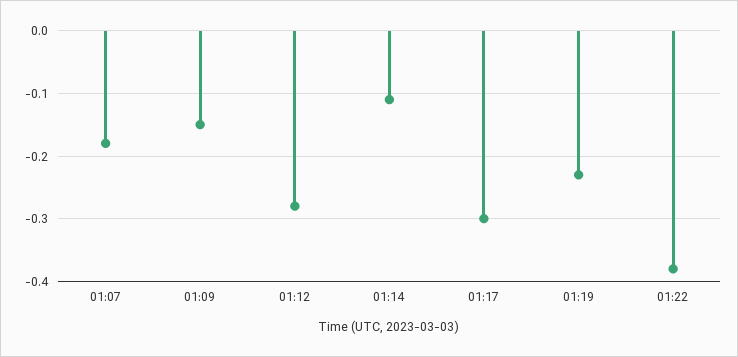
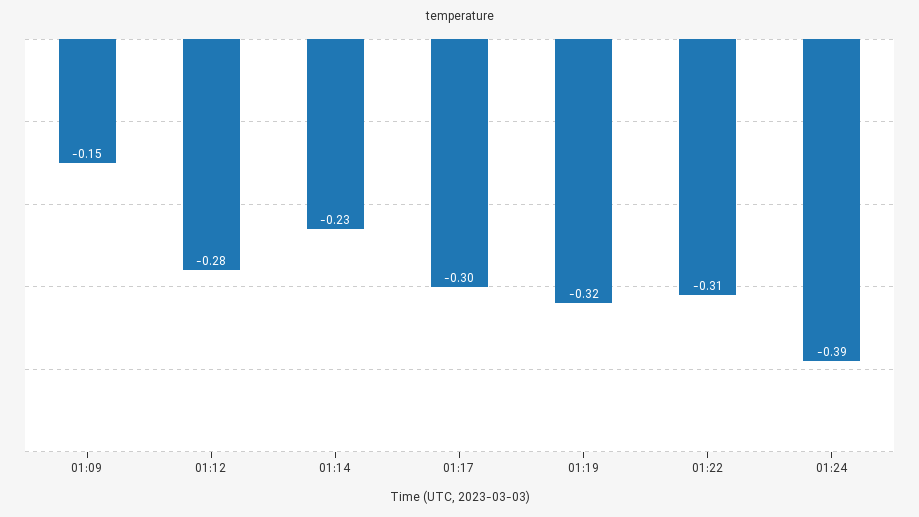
01:07: -0.18 -> none
01:14: -0.11 -> -0.23
01:19: -0.23 -> -0.32
01:22: -0.38 -> -0.31
01:24: none -> -0.39

